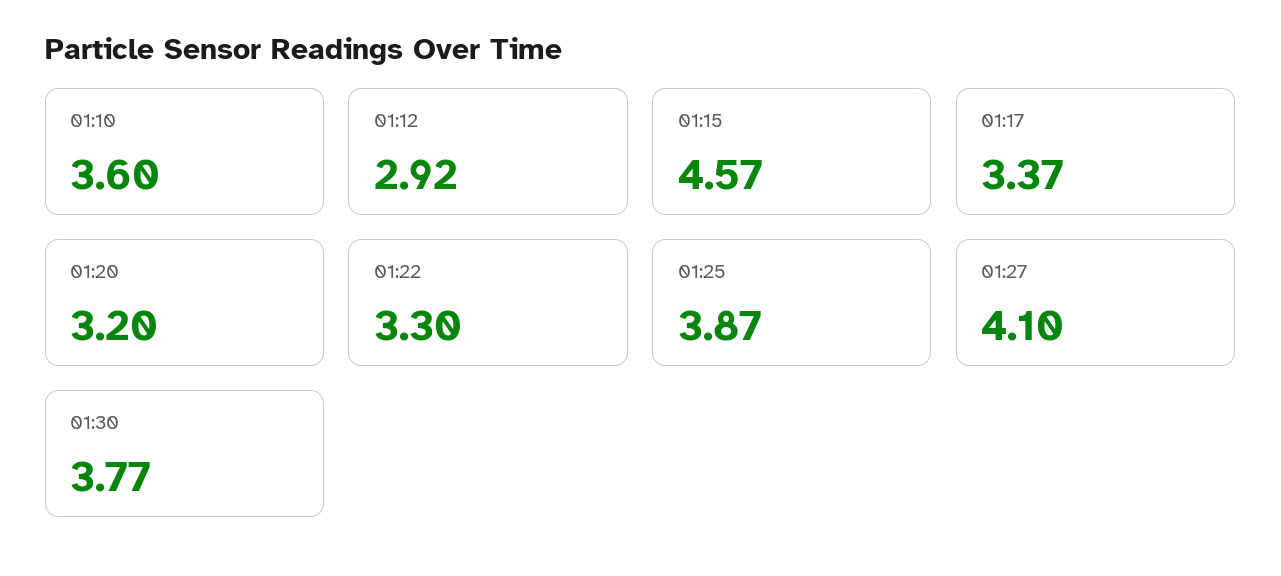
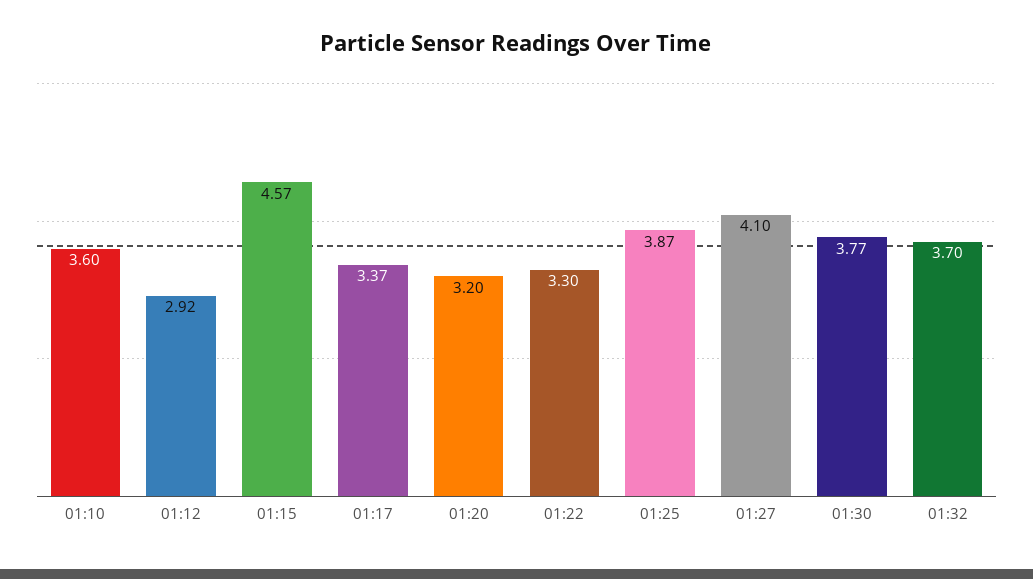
01:32: none -> 3.7

